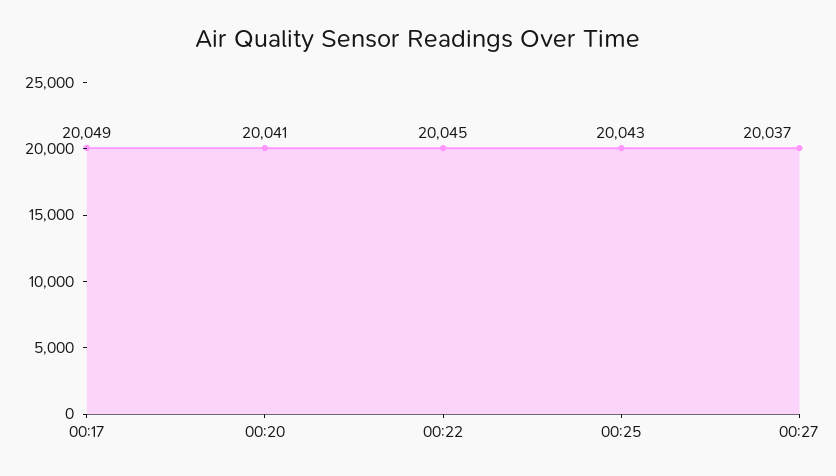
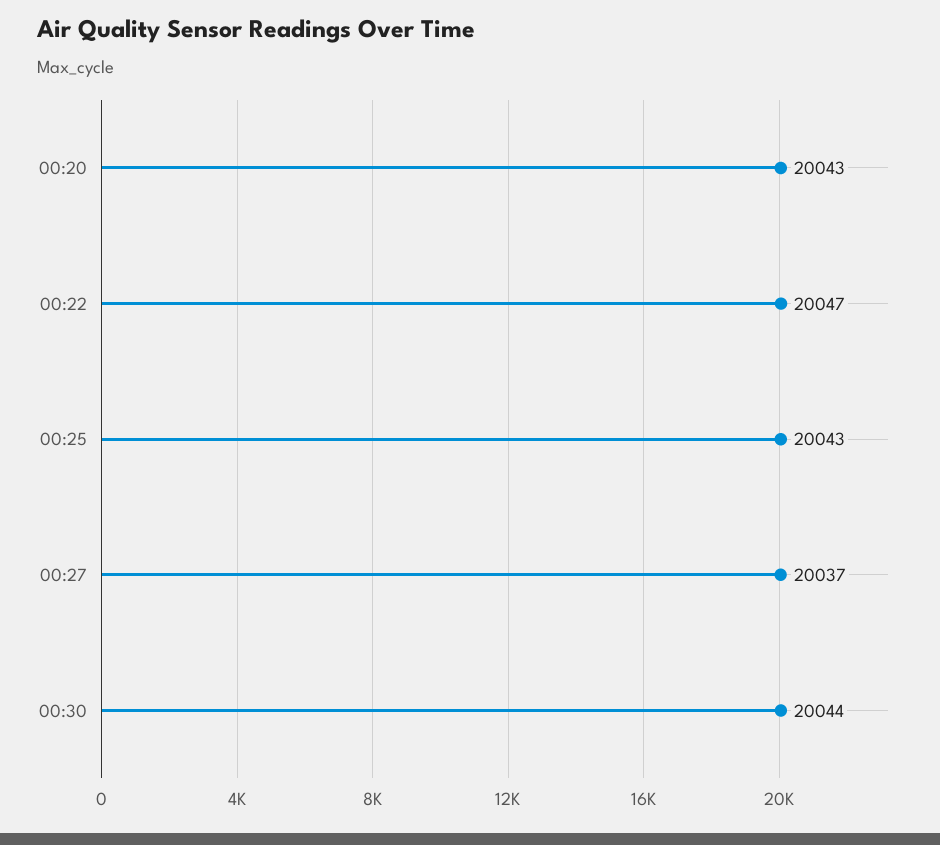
00:17: 20049 -> none
00:20: 20041 -> 20043
00:22: 20045 -> 20047
00:30: none -> 20044

